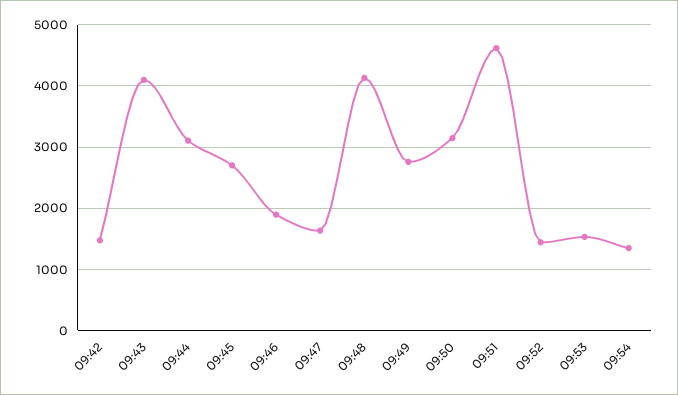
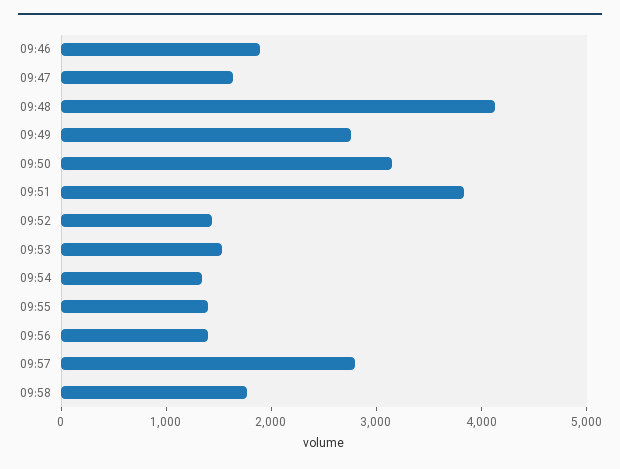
09:42: 1500 -> none
09:43: 4100 -> none
09:44: 3100 -> none
09:45: 2700 -> none
09:51: 4600 -> 3800
09:55: none -> 1400
09:56: none -> 1400
09:57: none -> 2800
09:58: none -> 1800

